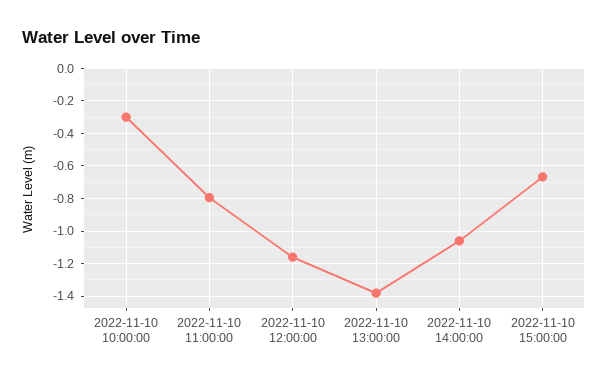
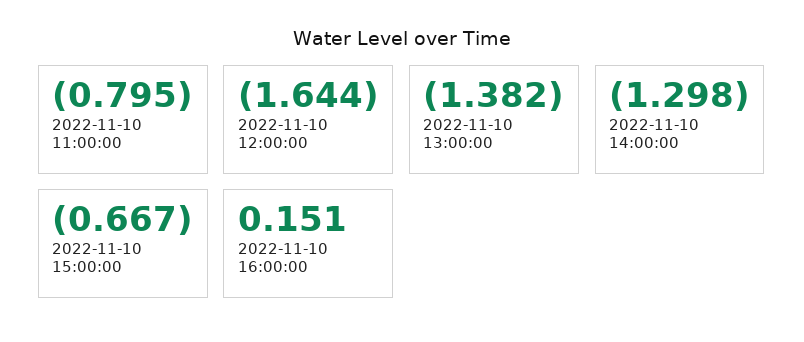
2022-11-10 10:00:00: -0.3 -> none
2022-11-10 12:00:00: -1.15 -> -1.644
2022-11-10 14:00:00: -1.05 -> -1.298
2022-11-10 16:00:00: none -> 0.151

